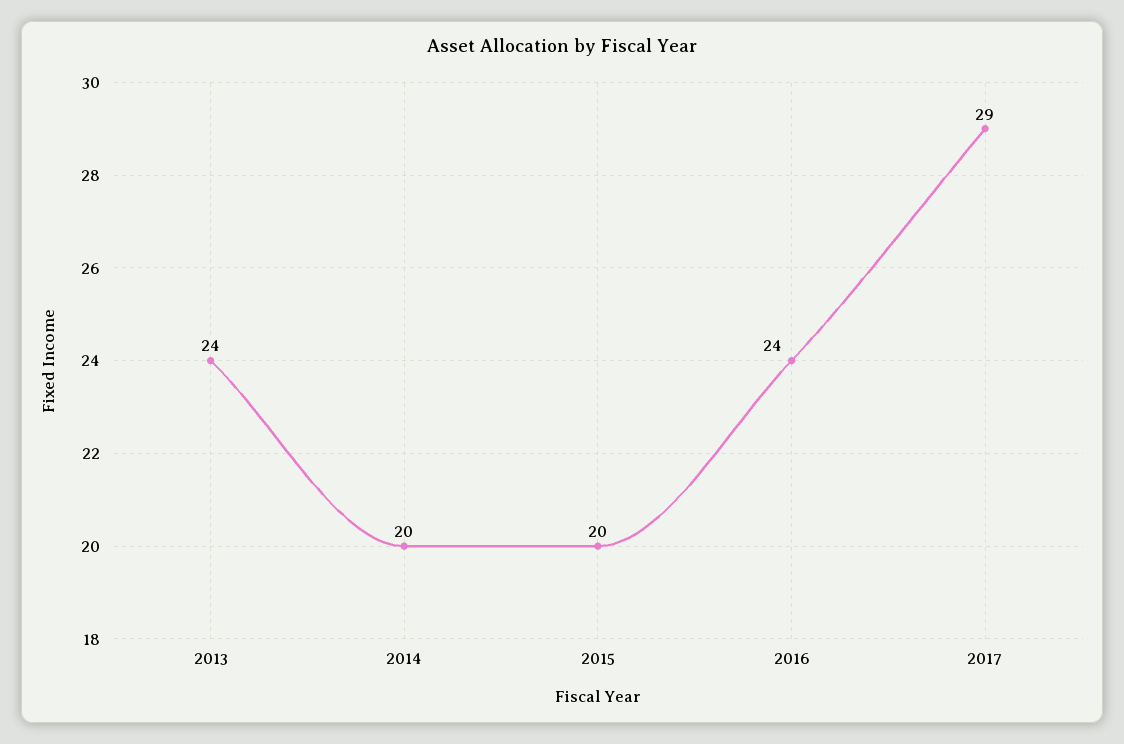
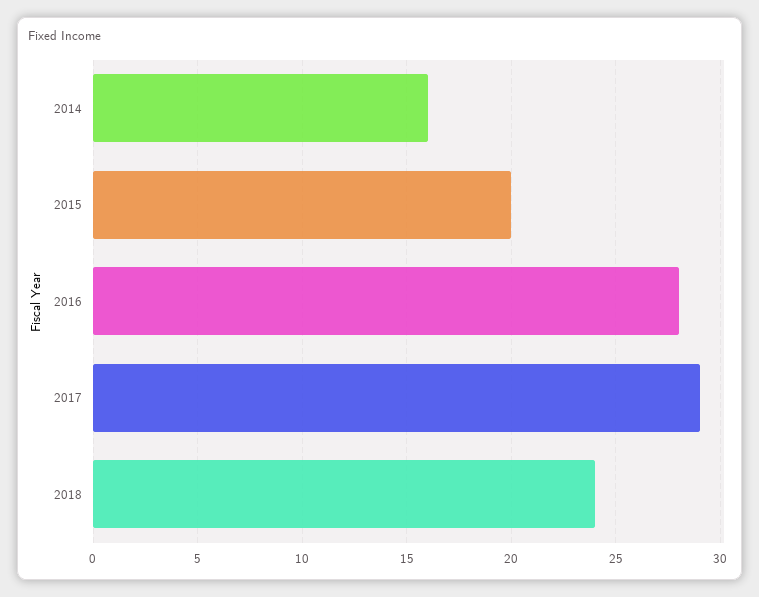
2013: 24 -> none
2014: 20 -> 16
2016: 24 -> 28
2018: none -> 24

